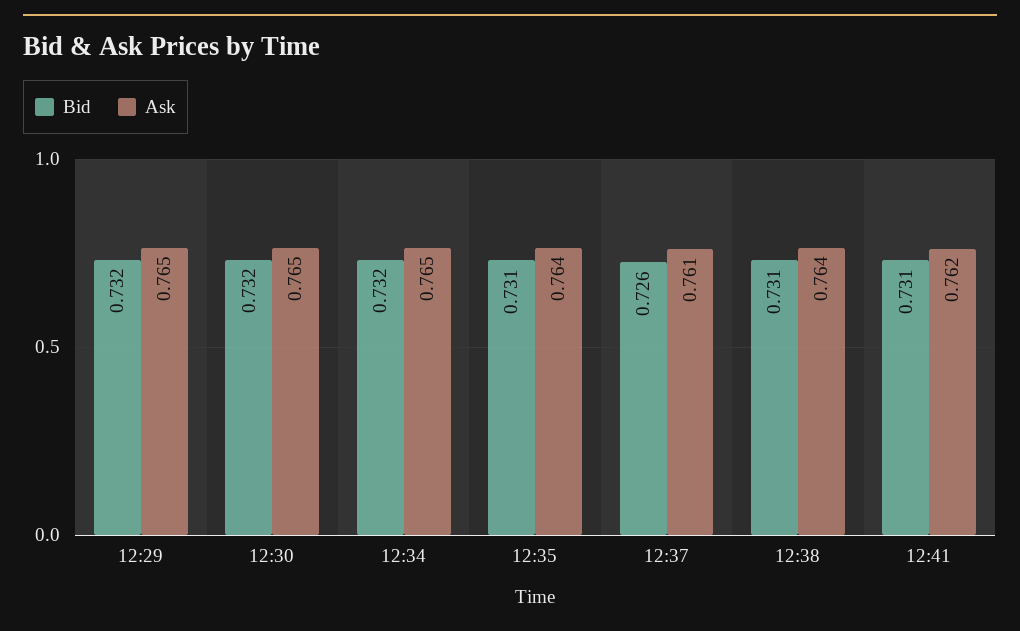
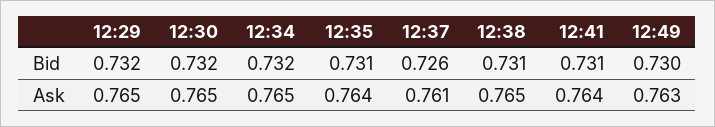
Ask, 12:38: 0.764 -> 0.765
Ask, 12:41: 0.762 -> 0.764
Bid, 12:49: none -> 0.73
Ask, 12:49: none -> 0.763

